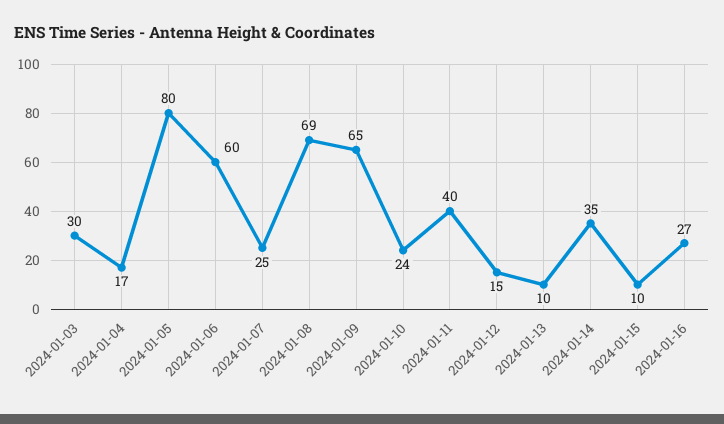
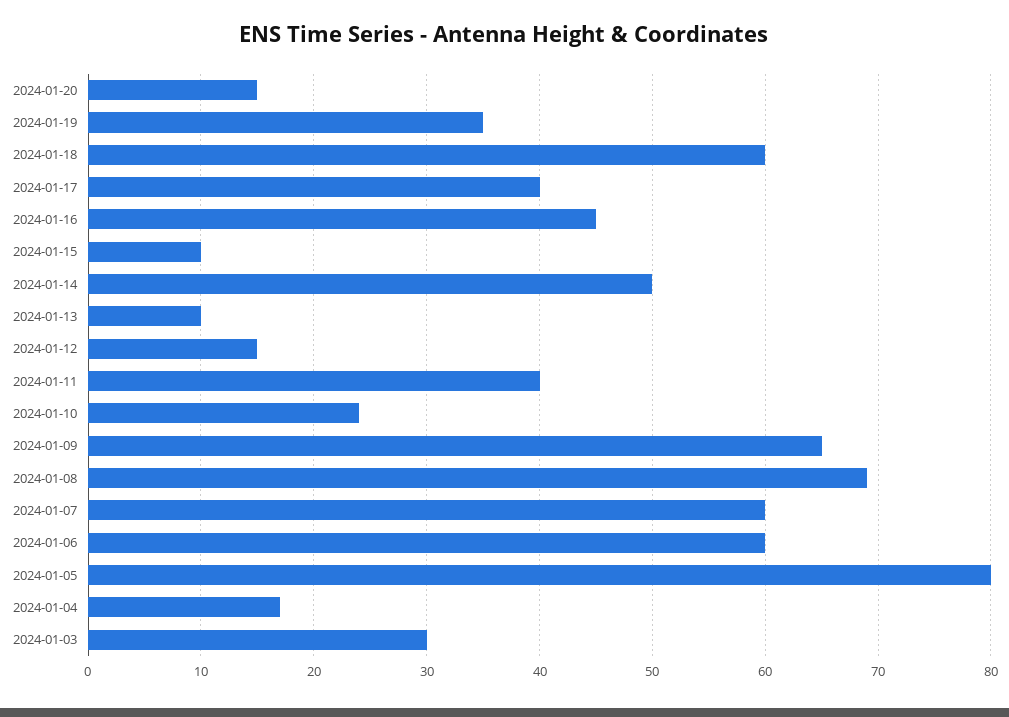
2024-01-07: 25 -> 60
2024-01-14: 35 -> 50
2024-01-16: 27 -> 45
2024-01-20: none -> 15
2024-01-19: none -> 35
2024-01-18: none -> 60
2024-01-17: none -> 40

